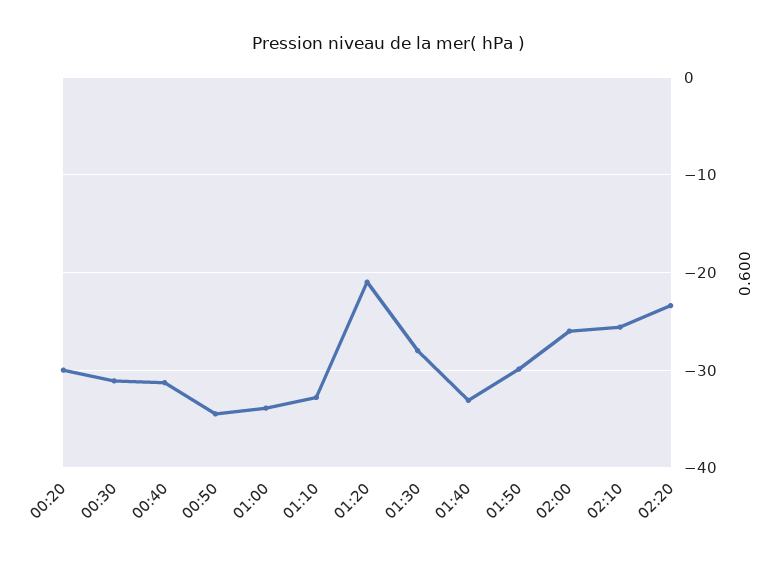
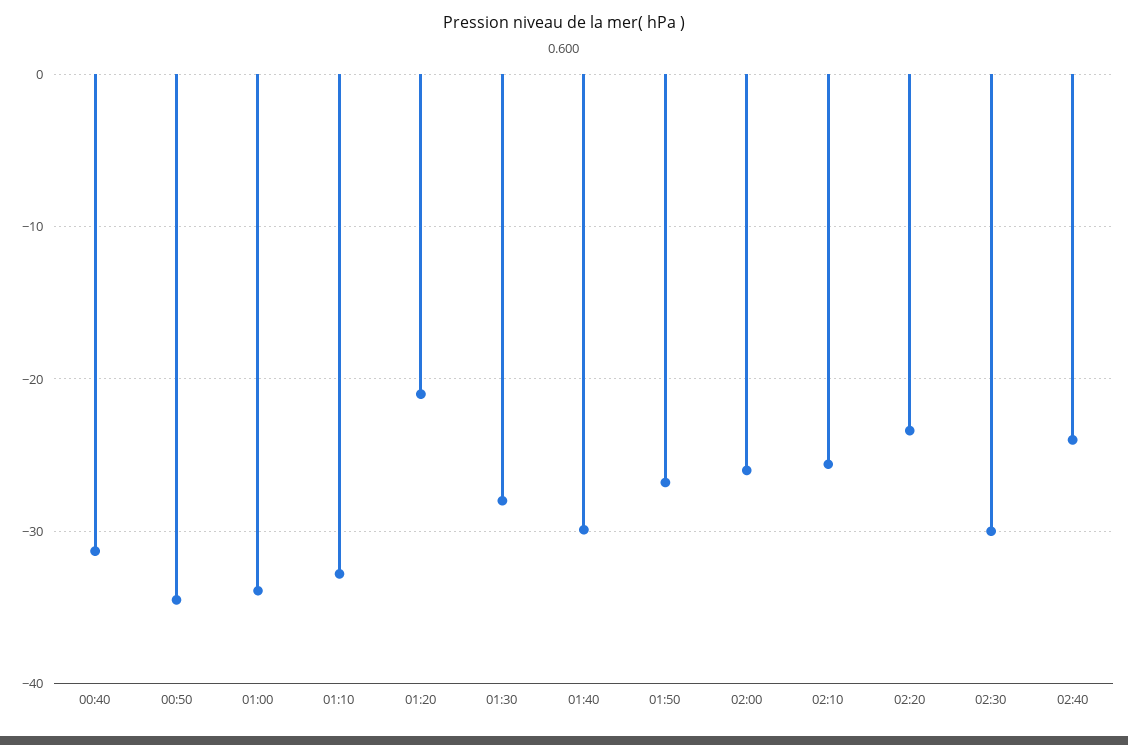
00:20: -30 -> none
00:30: -31 -> none
01:40: -33 -> -30
01:50: -30 -> -27
02:30: none -> -30
02:40: none -> -24

